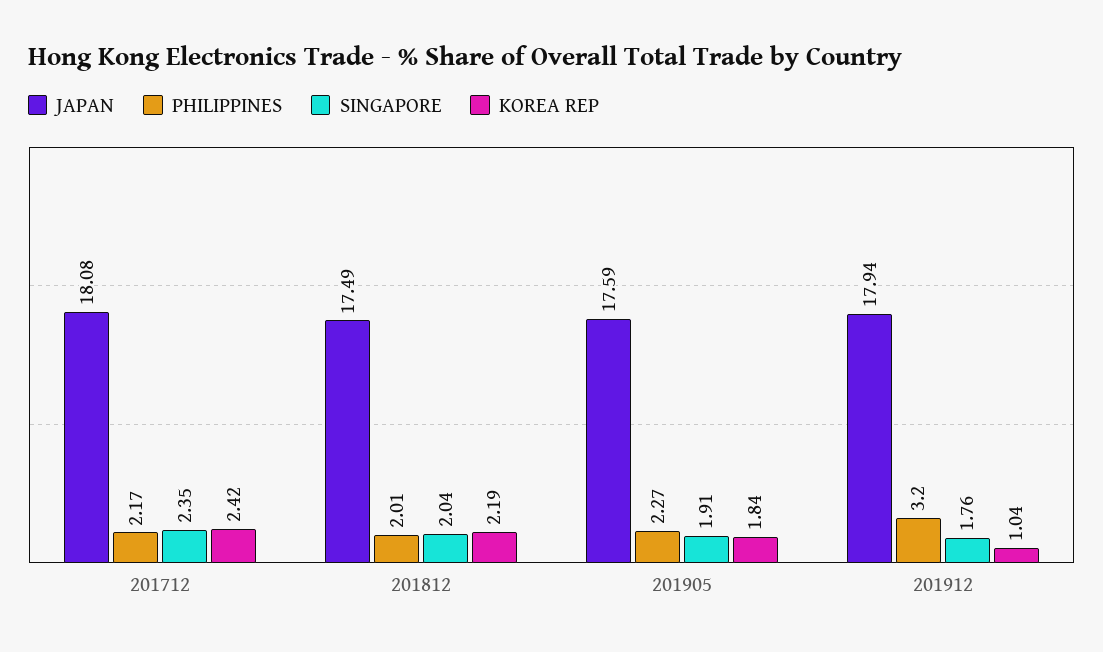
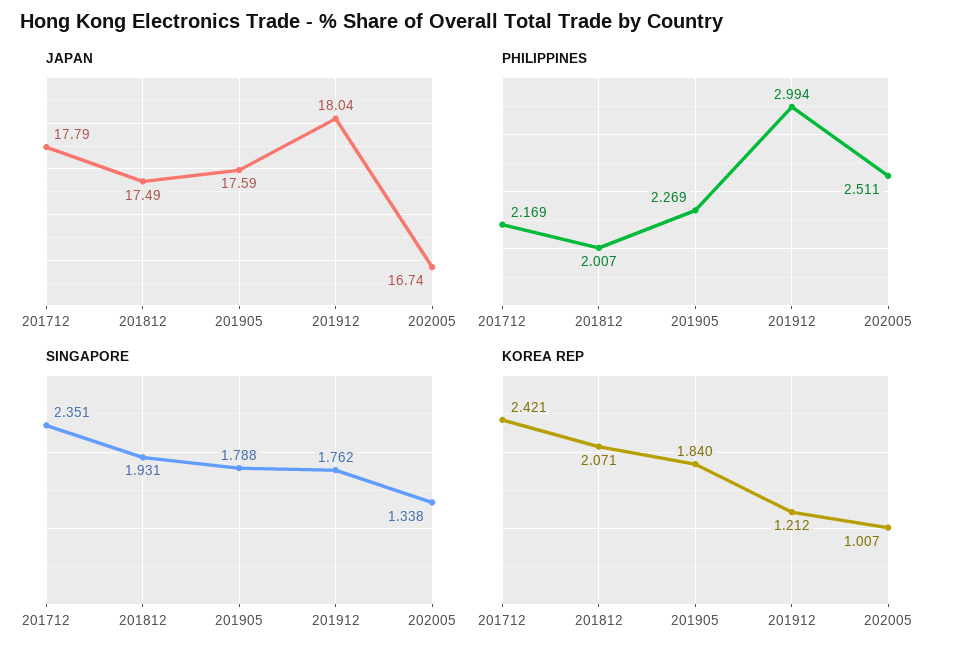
JAPAN, 201712: 18.08 -> 17.79
SINGAPORE, 201812: 2.04 -> 1.931
KOREA REP, 201812: 2.19 -> 2.071
SINGAPORE, 201905: 1.91 -> 1.788
JAPAN, 201912: 17.94 -> 18.04
PHILIPPINES, 201912: 3.2 -> 2.994
KOREA REP, 201912: 1.04 -> 1.212
JAPAN, 202005: none -> 16.74
PHILIPPINES, 202005: none -> 2.511
SINGAPORE, 202005: none -> 1.338
KOREA REP, 202005: none -> 1.007

